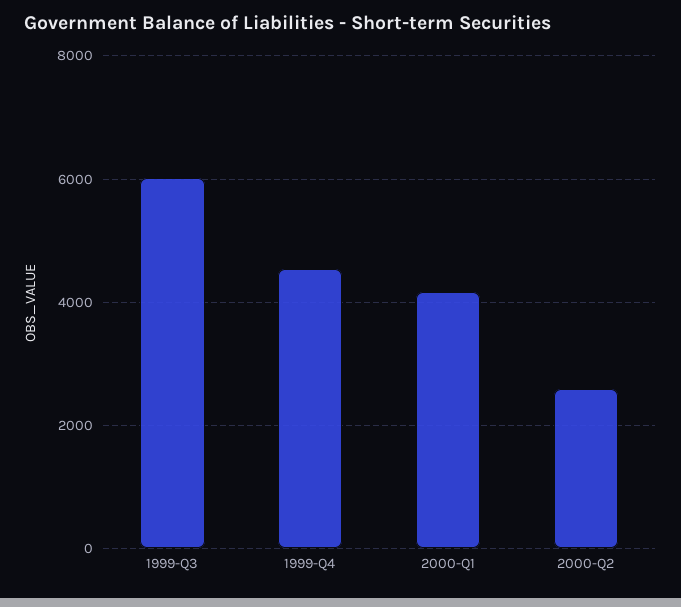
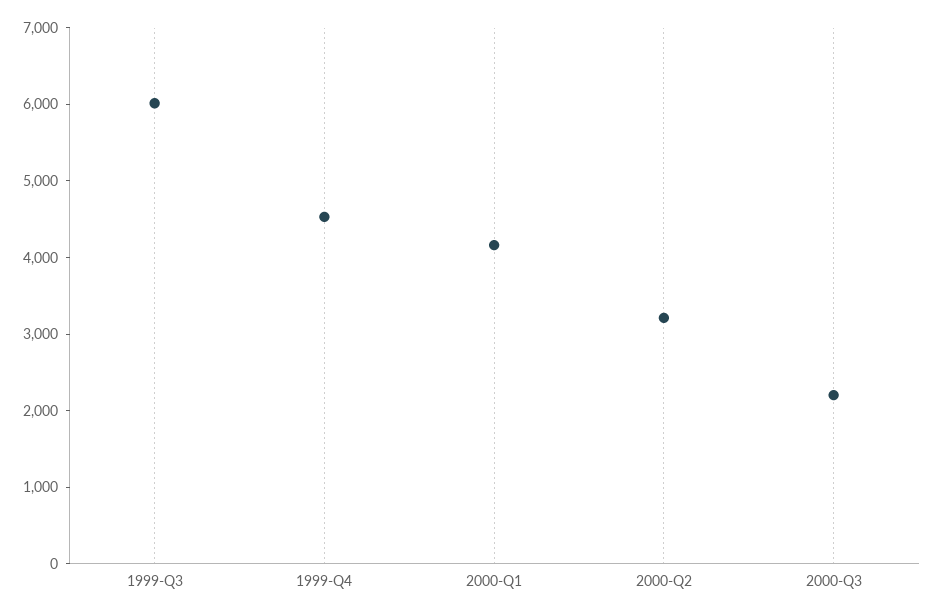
2000-Q2: 2600 -> 3200
2000-Q3: none -> 2200

